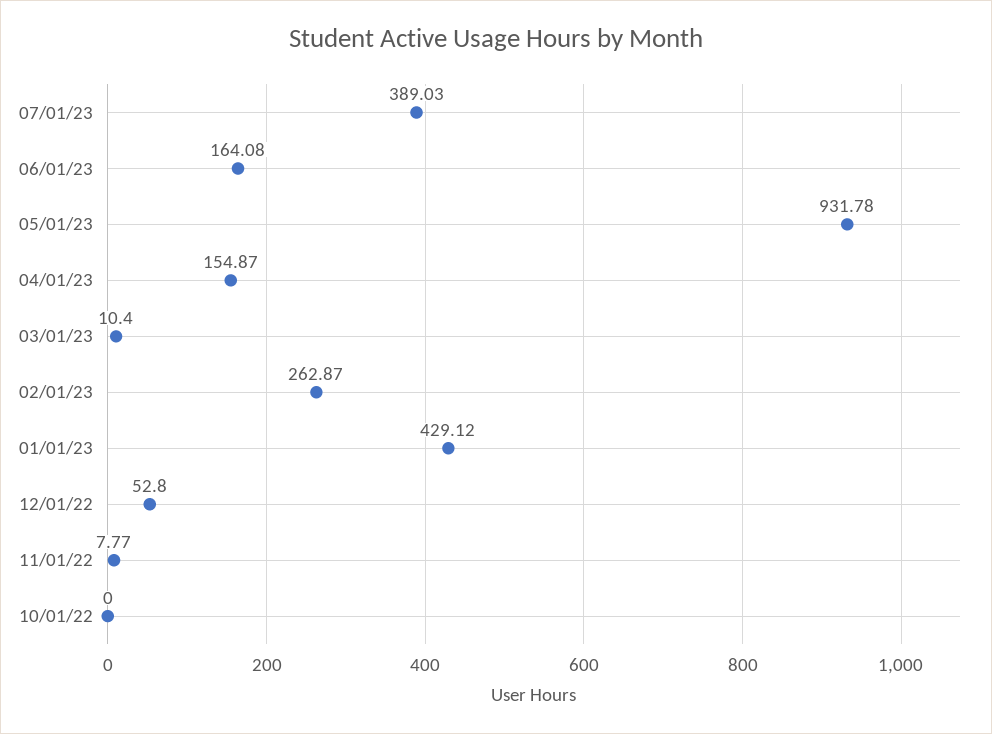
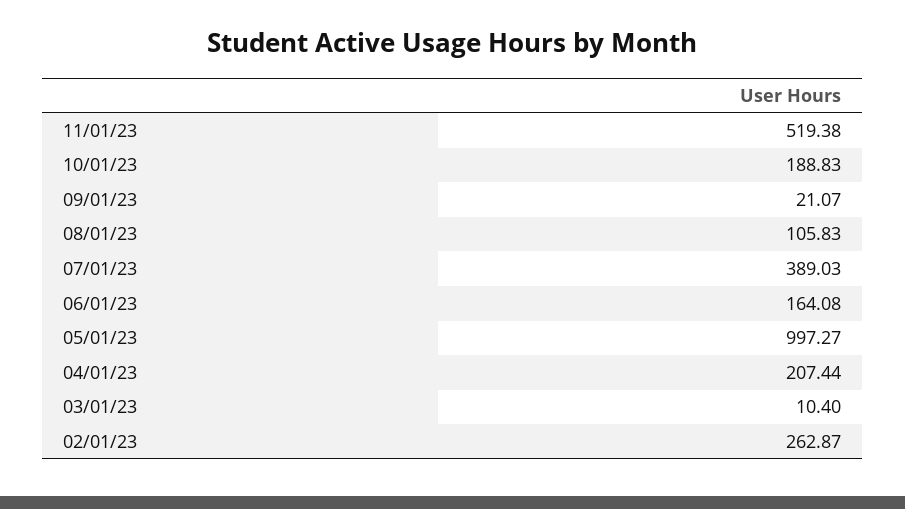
05/01/23: 931.78 -> 997.27
04/01/23: 154.87 -> 207.44
01/01/23: 429.12 -> none
12/01/22: 52.8 -> none
11/01/22: 7.77 -> none
10/01/22: 0 -> none
11/01/23: none -> 519.38
10/01/23: none -> 188.83
09/01/23: none -> 21.07
08/01/23: none -> 105.83

